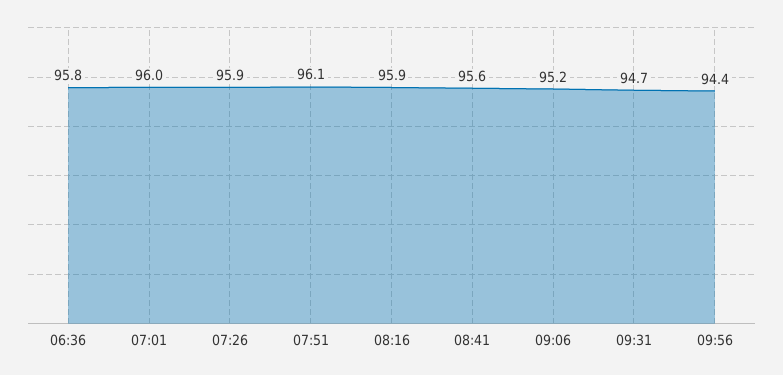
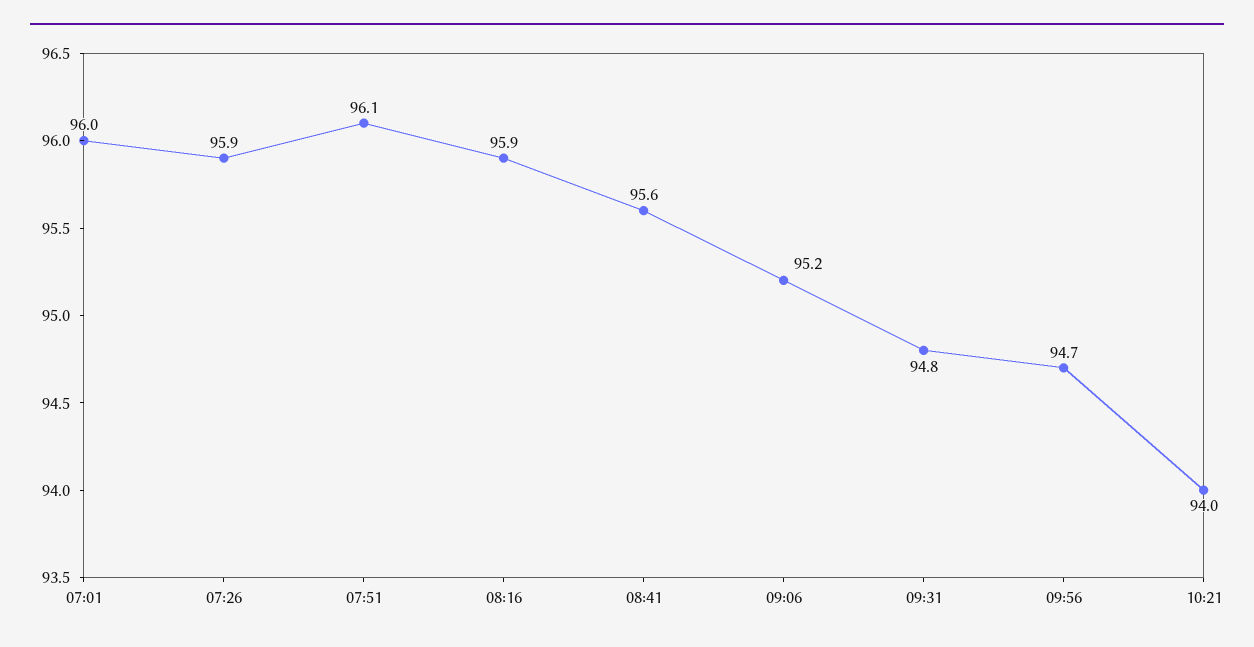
06:36: 95.8 -> none
09:31: 94.7 -> 94.8
09:56: 94.4 -> 94.7
10:21: none -> 94

